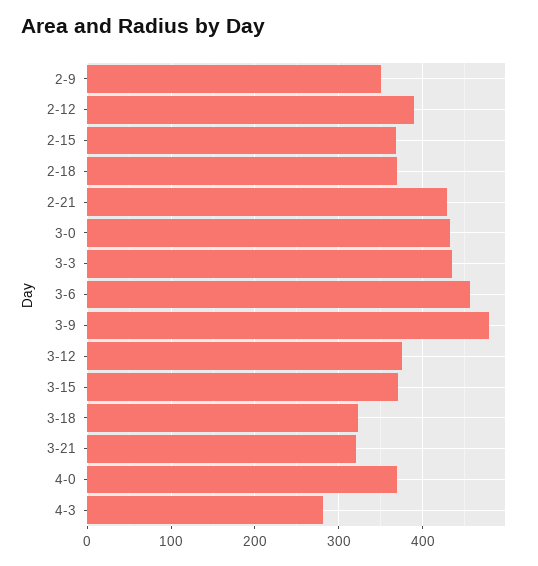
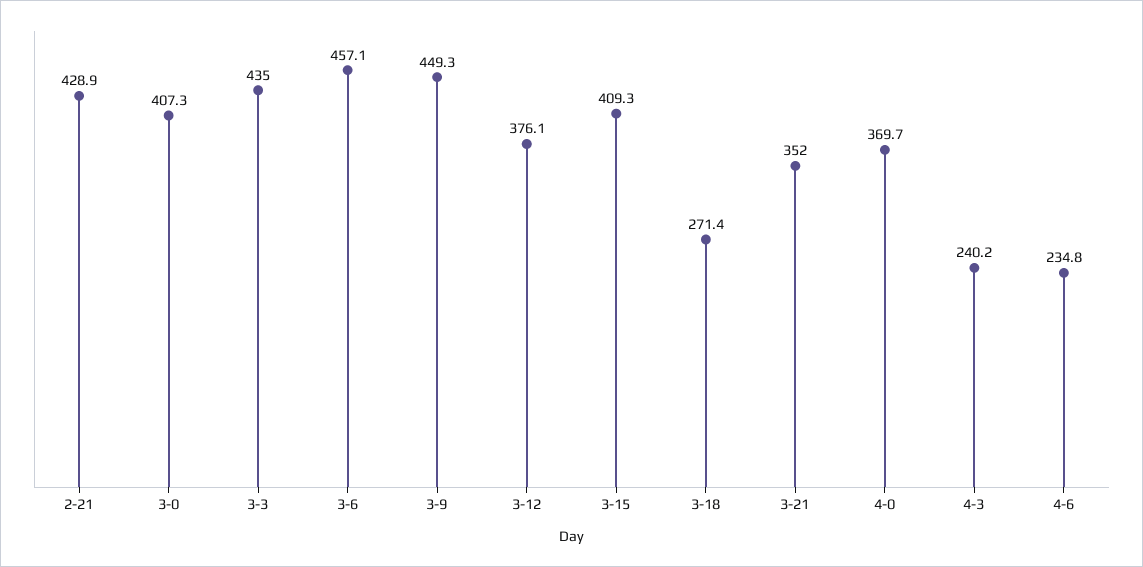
2-9: 350 -> none
2-12: 390 -> none
2-15: 370 -> none
2-18: 370 -> none
3-0: 430 -> 407.3
3-9: 480 -> 449.3
3-15: 370 -> 409.3
3-18: 320 -> 271.4
3-21: 320 -> 352
4-3: 280 -> 240.2
4-6: none -> 234.8

